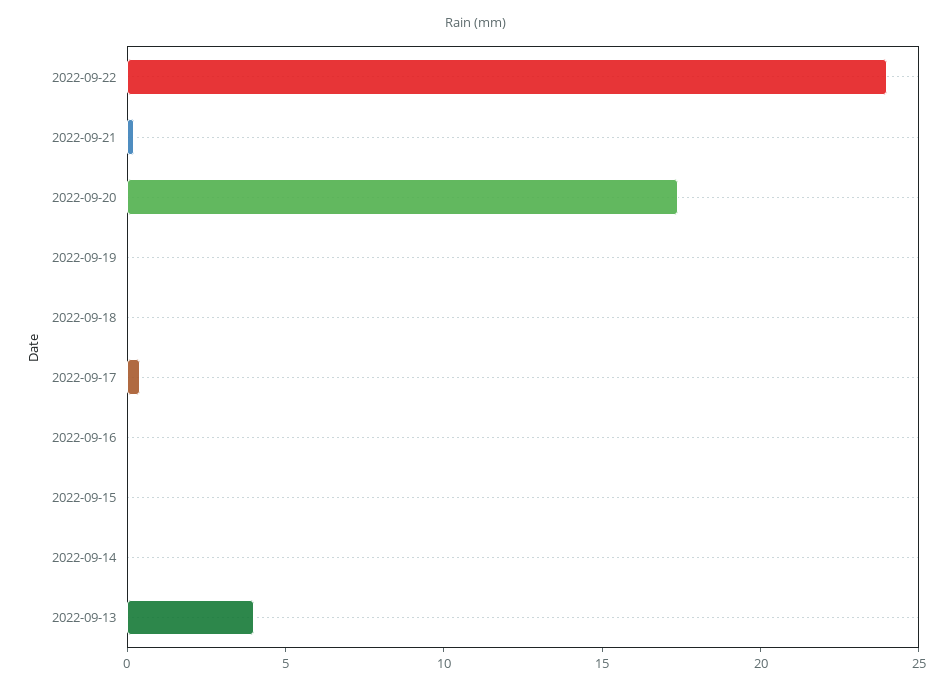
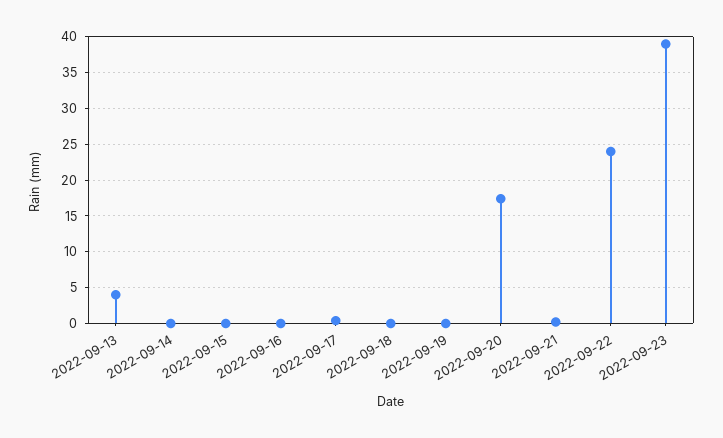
2022-09-23: none -> 39

